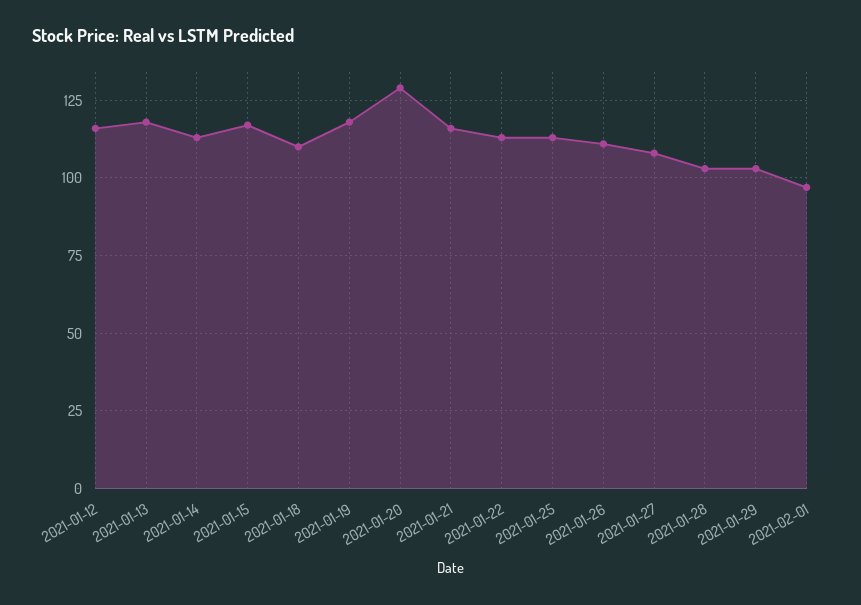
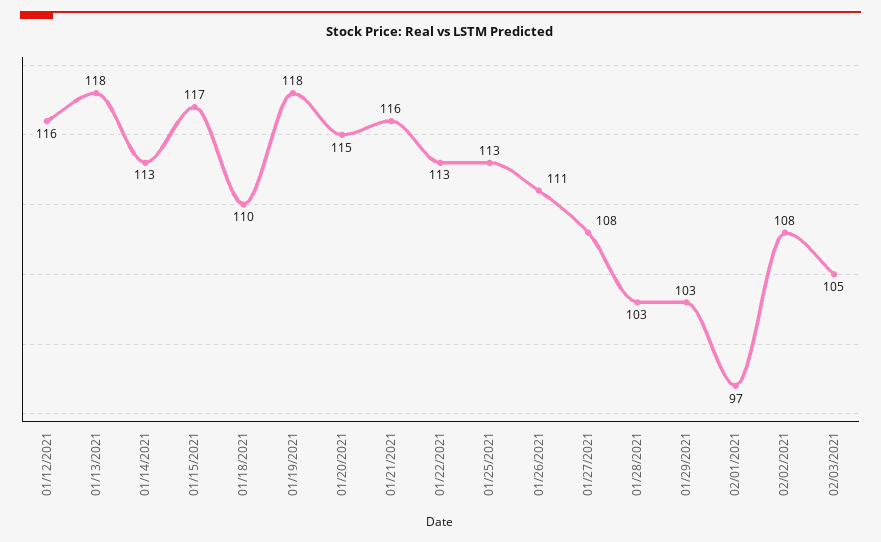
2021-01-20: 130 -> 115
02/02/2021: none -> 108
02/03/2021: none -> 105

